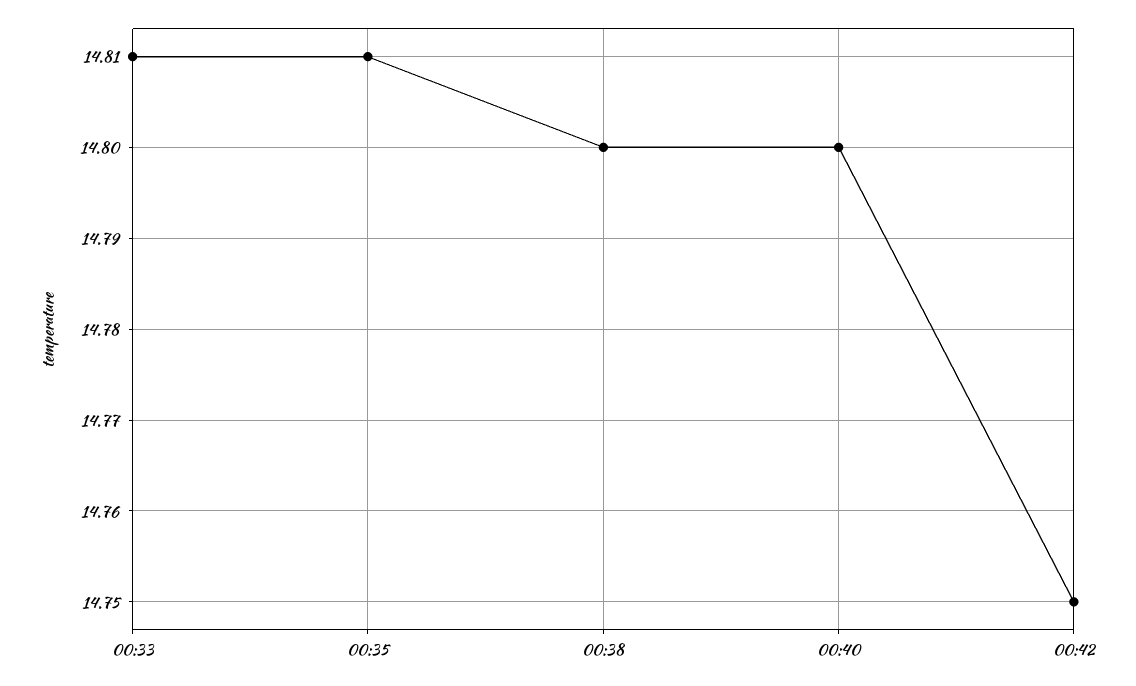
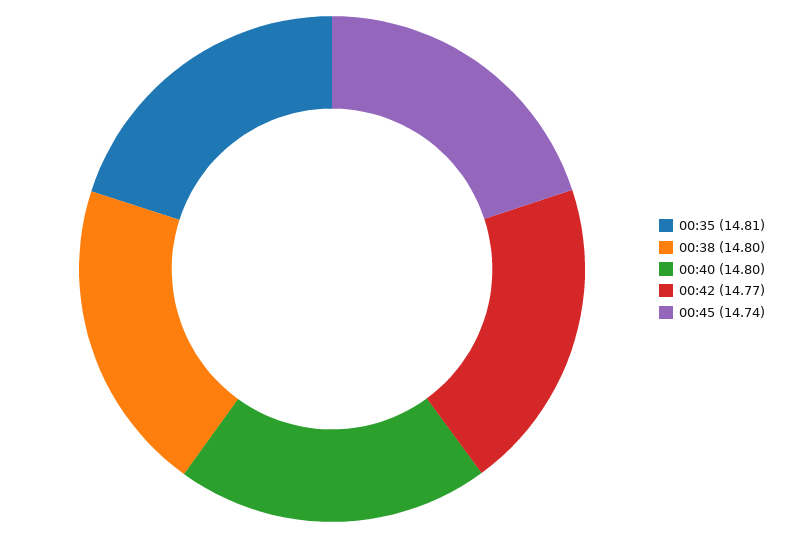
00:33: 14.81 -> none
00:42: 14.75 -> 14.77
00:45: none -> 14.74

